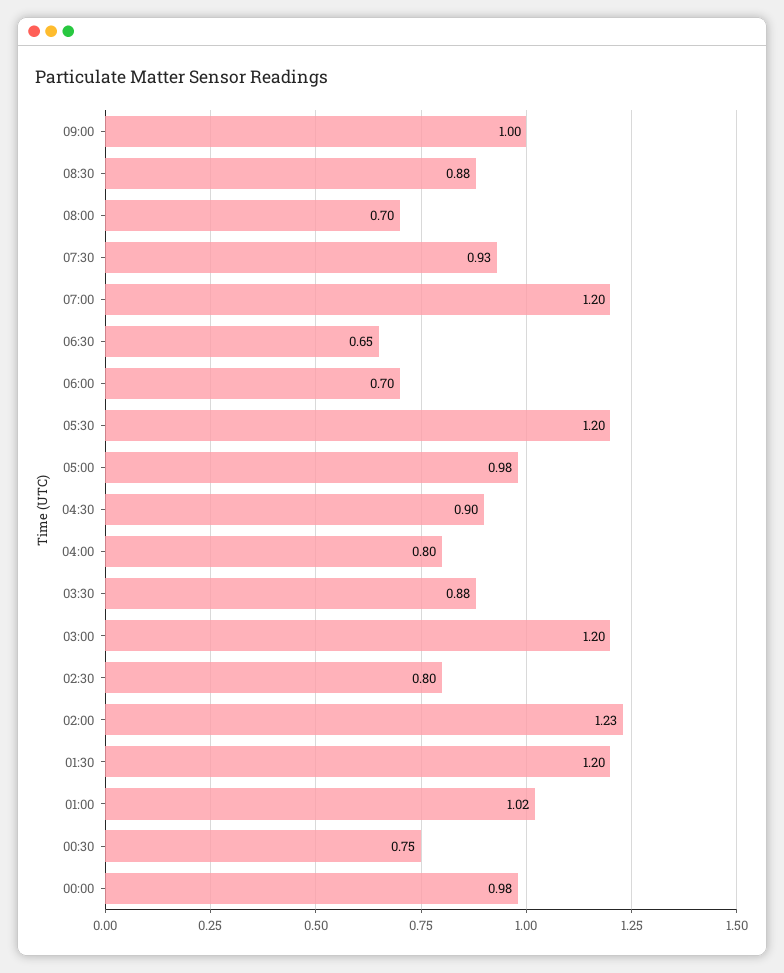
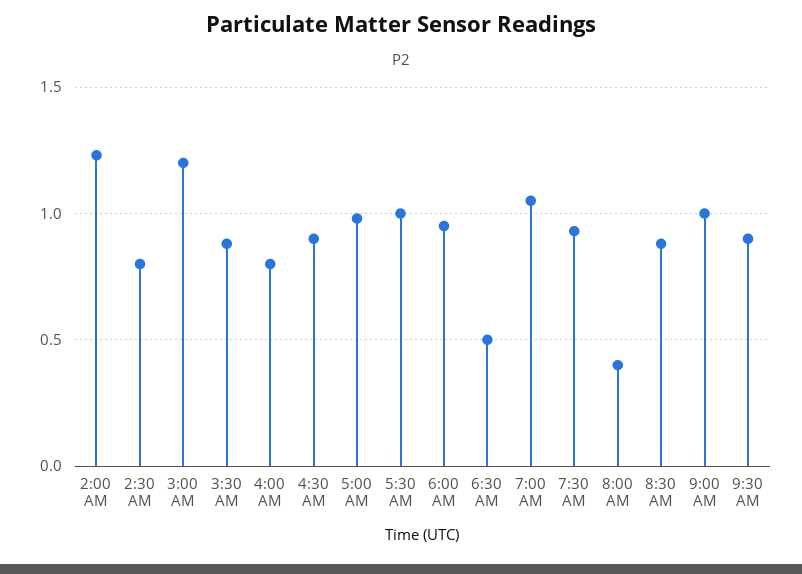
08:00: 0.7 -> 0.4
07:00: 1.2 -> 1.05
06:30: 0.65 -> 0.5
06:00: 0.7 -> 0.95
05:30: 1.2 -> 1
01:30: 1.2 -> none
01:00: 1.02 -> none
00:30: 0.75 -> none
00:00: 0.98 -> none
9:30 AM: none -> 0.9

